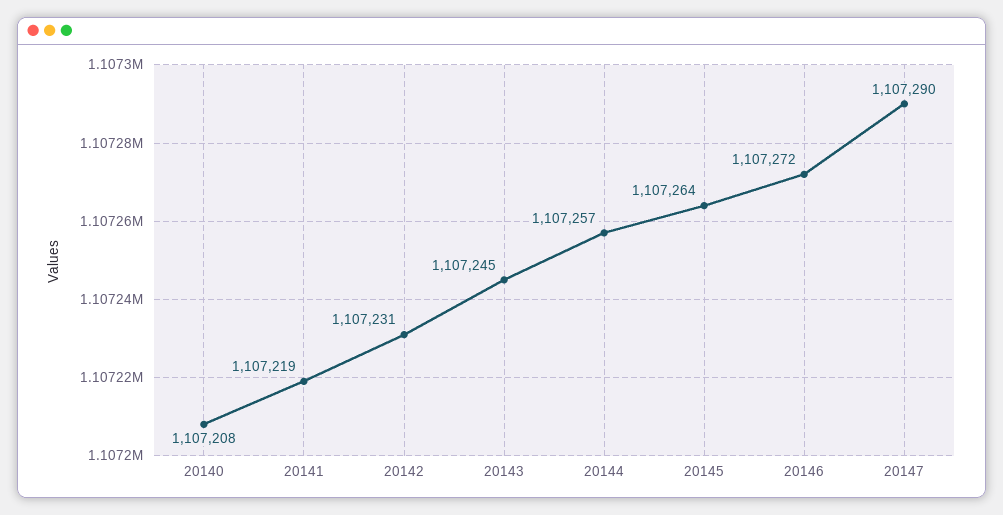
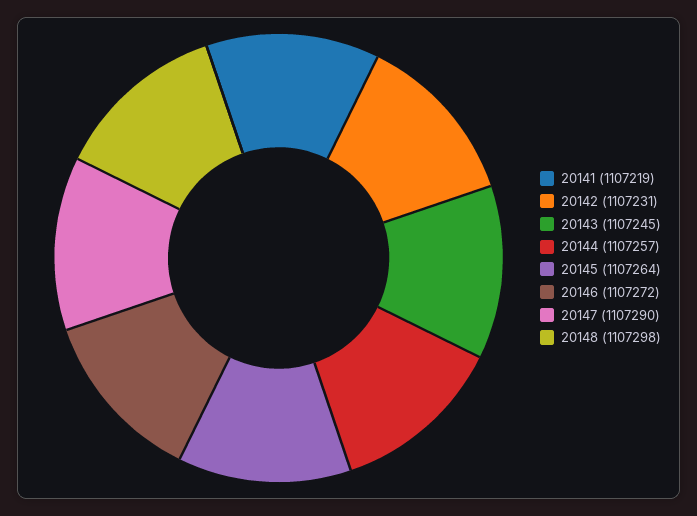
20140: 1107208 -> none
20148: none -> 1107298

